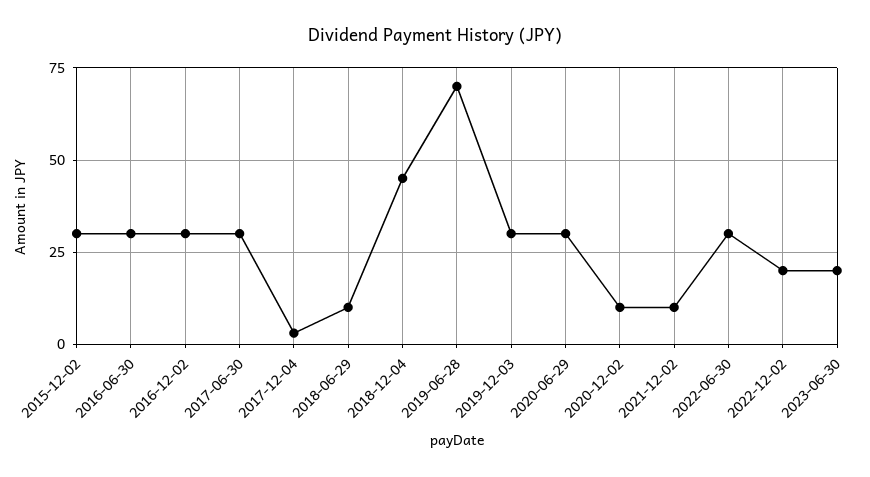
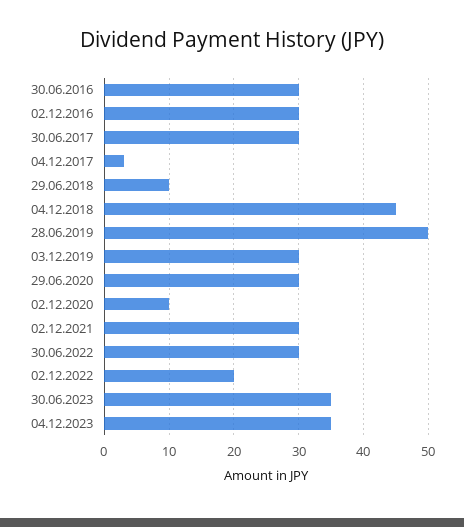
2015-12-02: 30 -> none
2019-06-28: 70 -> 50
2021-12-02: 10 -> 30
2023-06-30: 20 -> 35
04.12.2023: none -> 35

